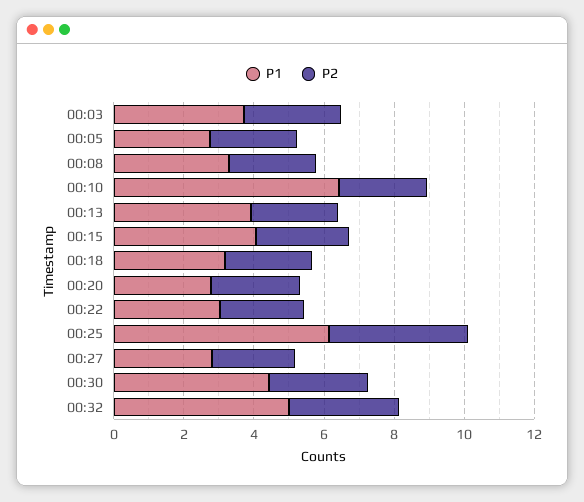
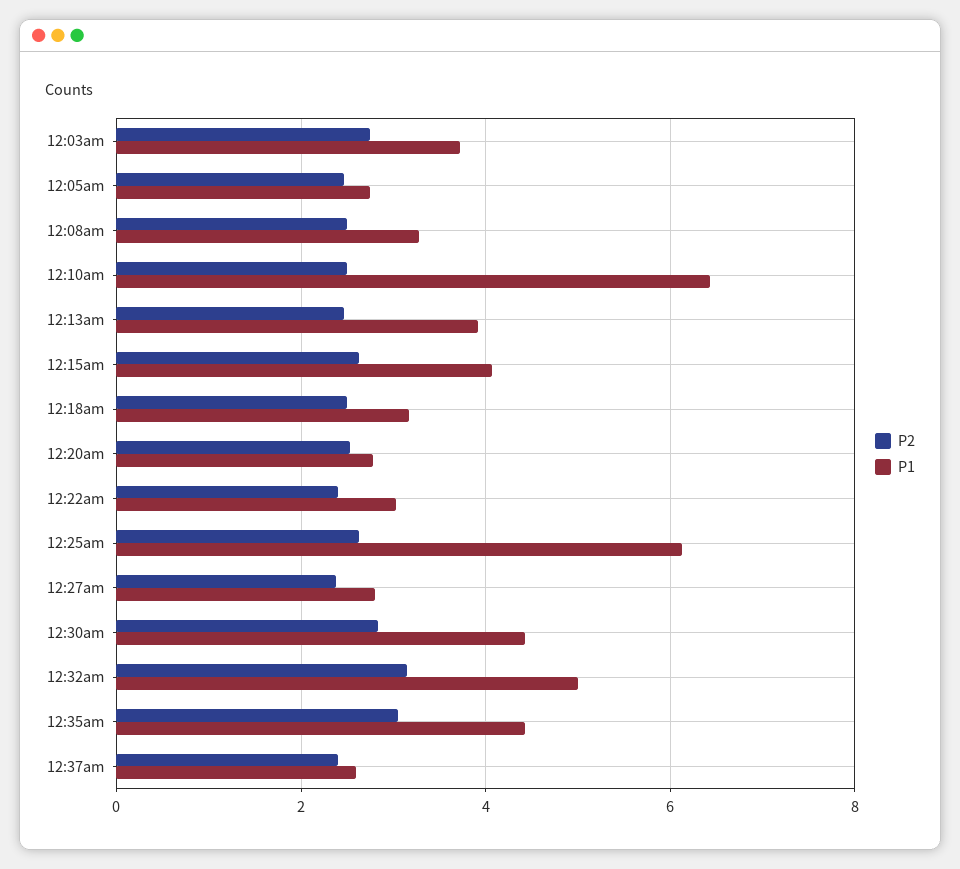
P2, 00:25: 4 -> 2.6
P2, 12:35am: none -> 3
P1, 12:35am: none -> 4.4
P2, 12:37am: none -> 2.4
P1, 12:37am: none -> 2.6

